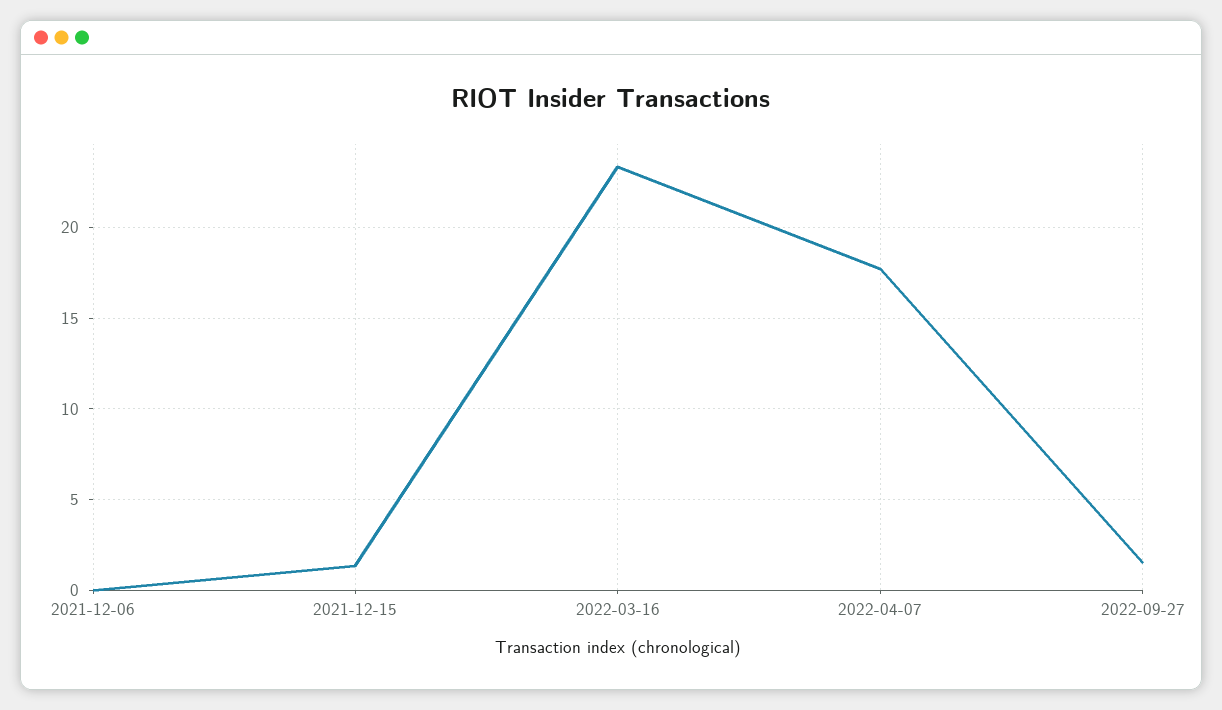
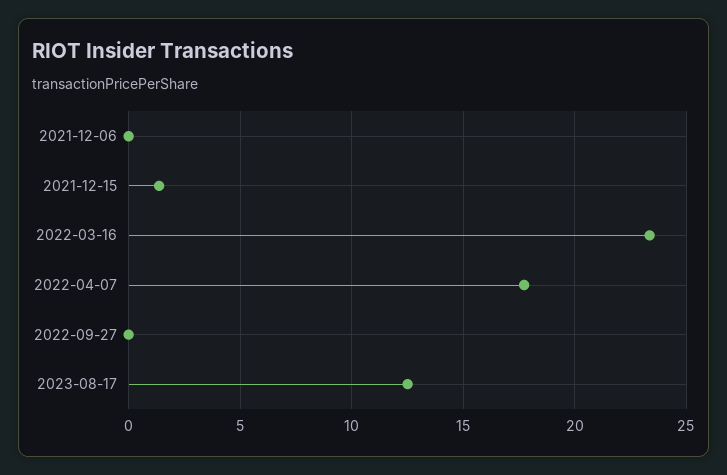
2022-09-27: 1.5 -> 0
2023-08-17: none -> 12.5

